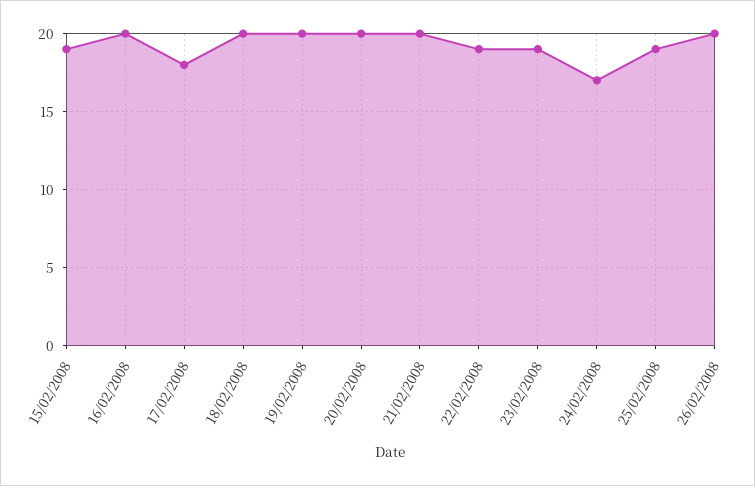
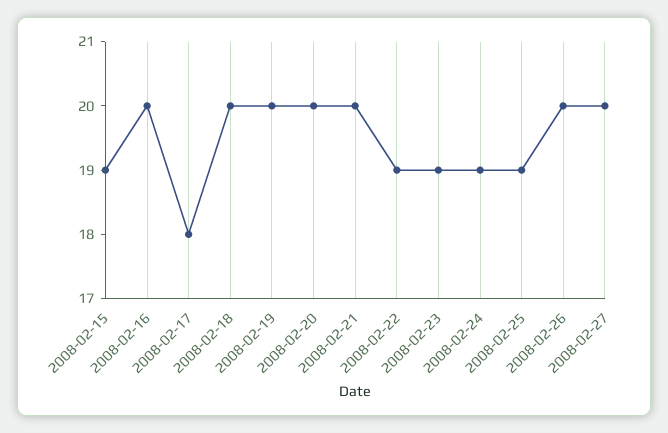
24/02/2008: 17 -> 19
2008-02-27: none -> 20

